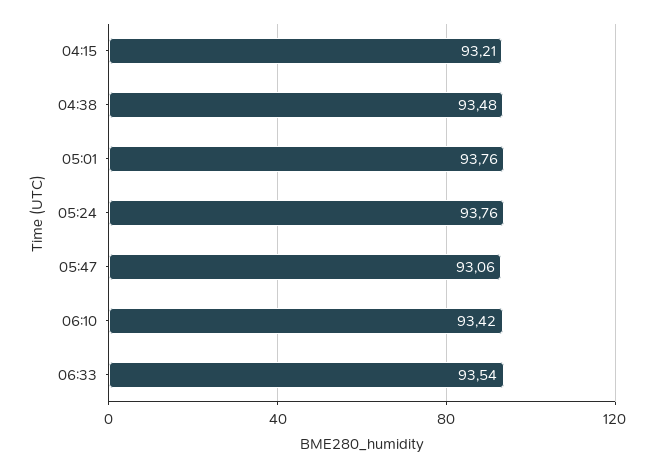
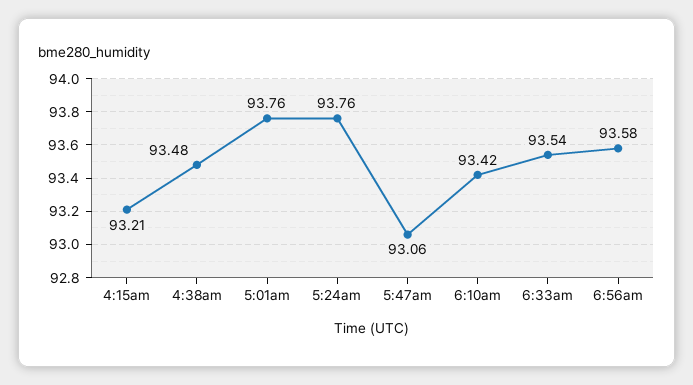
6:56am: none -> 93.58

